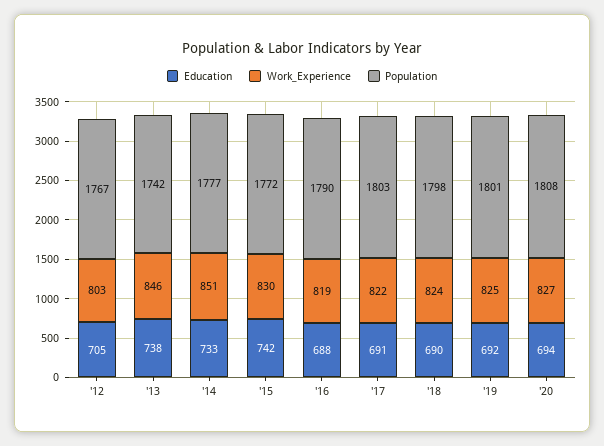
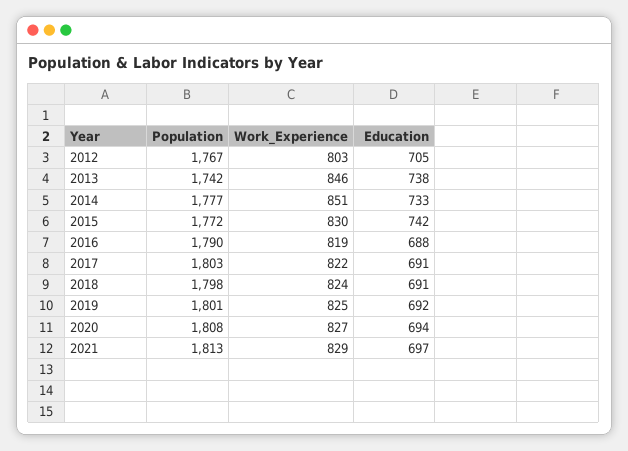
Education, '18: 690 -> 691
Population, 2021: none -> 1813
Work_Experience, 2021: none -> 829
Education, 2021: none -> 697

